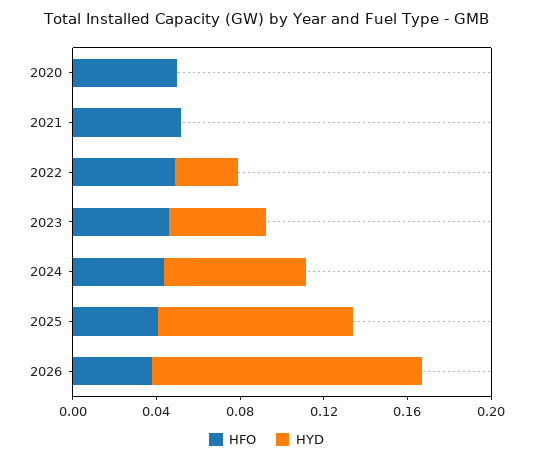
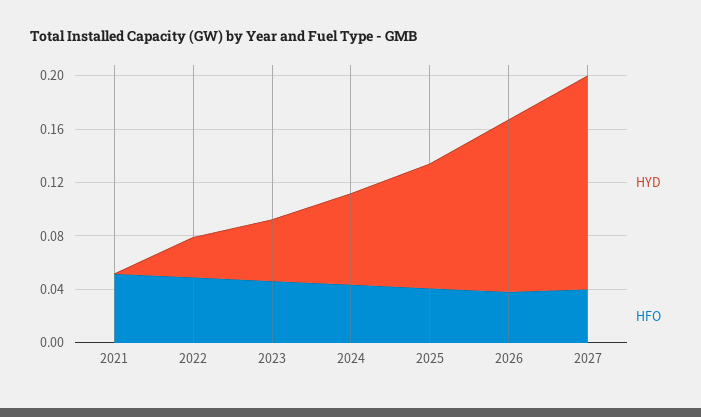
HFO, 2020: 0.05 -> none
HYD, 2020: 0 -> none
HYD, 2027: none -> 0.16
HFO, 2027: none -> 0.04

